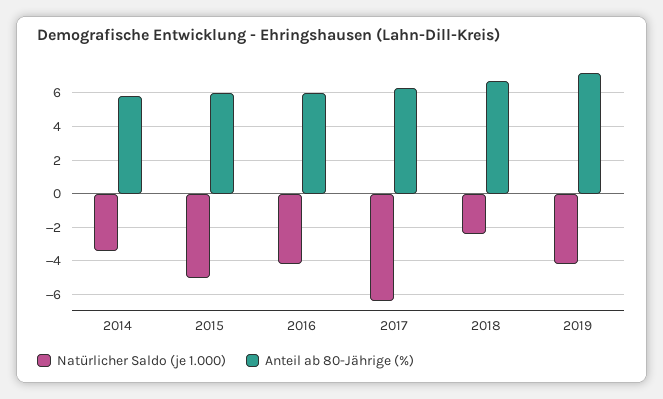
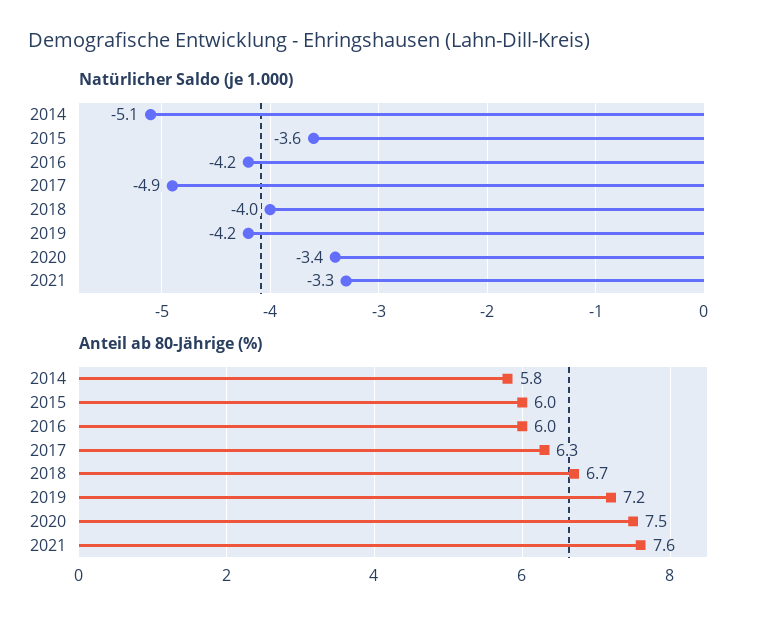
Natürlicher Saldo (je 1.000), 2014: -3.5 -> -5.1
Natürlicher Saldo (je 1.000), 2015: -5 -> -3.6
Natürlicher Saldo (je 1.000), 2017: -6.5 -> -4.9
Natürlicher Saldo (je 1.000), 2018: -2.5 -> -4
Natürlicher Saldo (je 1.000), 2020: none -> -3.4
Natürlicher Saldo (je 1.000), 2021: none -> -3.3
Anteil ab 80-Jährige (%), 2020: none -> 7.5
Anteil ab 80-Jährige (%), 2021: none -> 7.6

